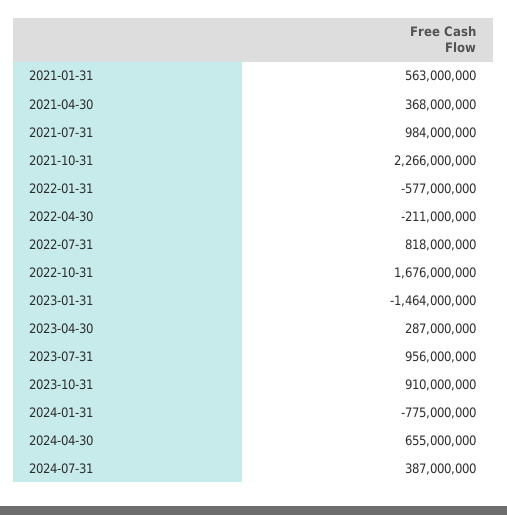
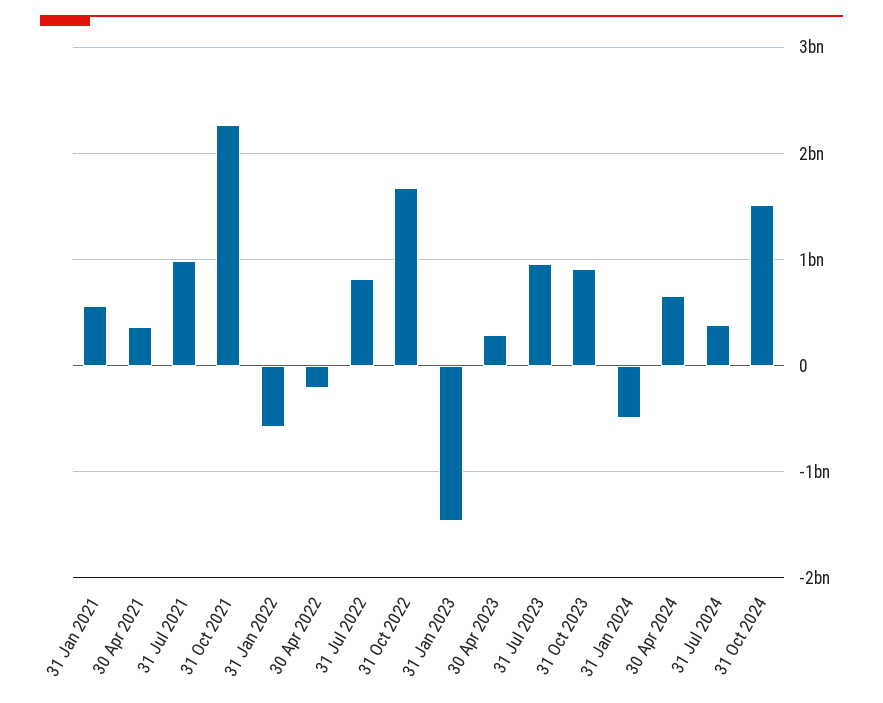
2024-01-31: -775000000 -> -500000000
31 Oct 2024: none -> 1500000000

